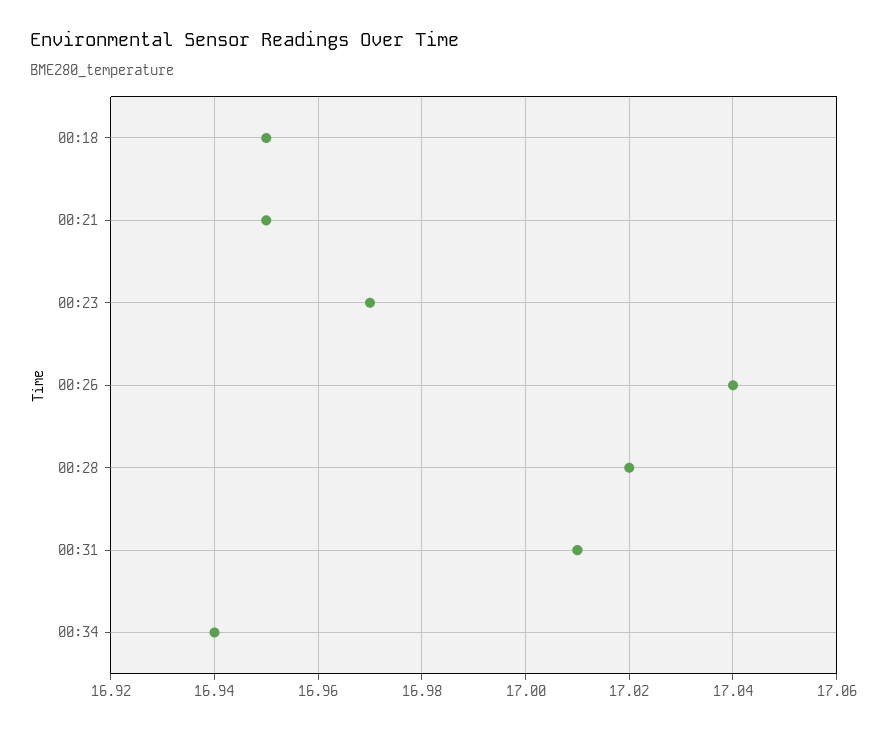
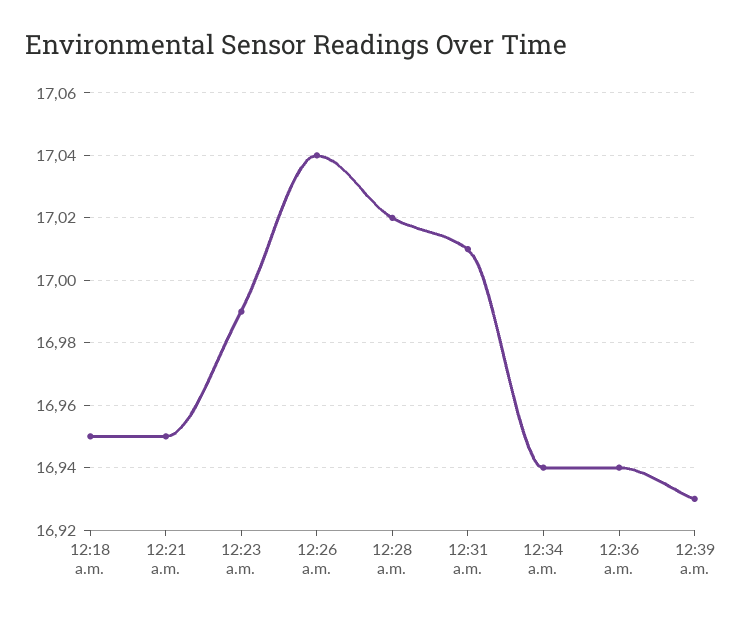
00:23: 16.97 -> 16.99
12:36 a.m.: none -> 16.94
12:39 a.m.: none -> 16.93

